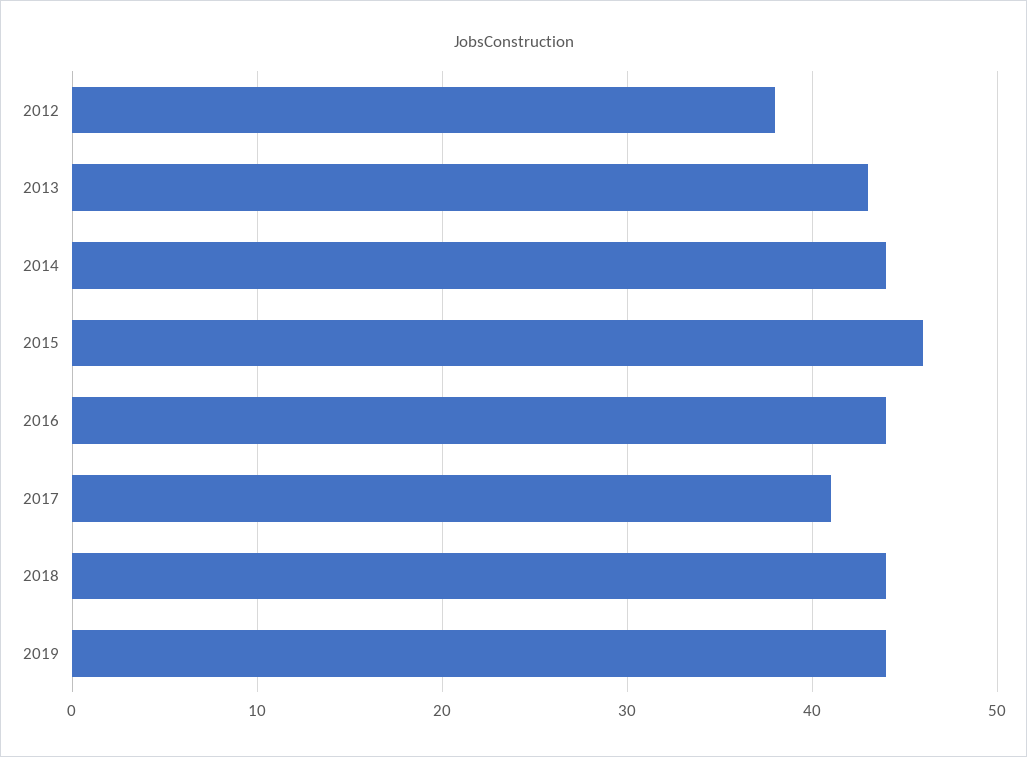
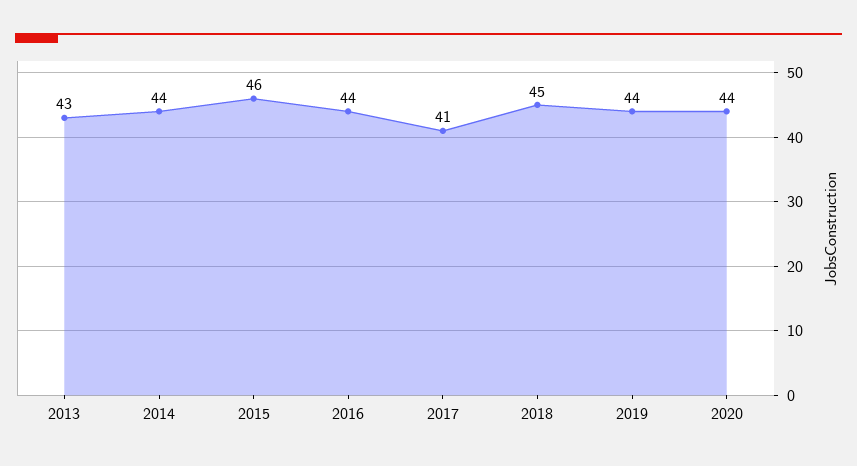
2012: 38 -> none
2018: 44 -> 45
2020: none -> 44

